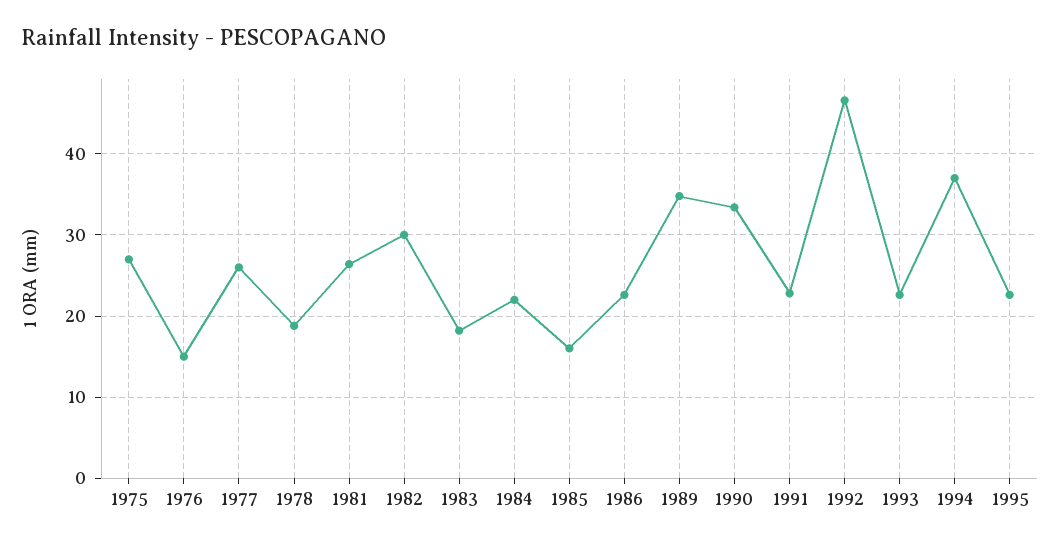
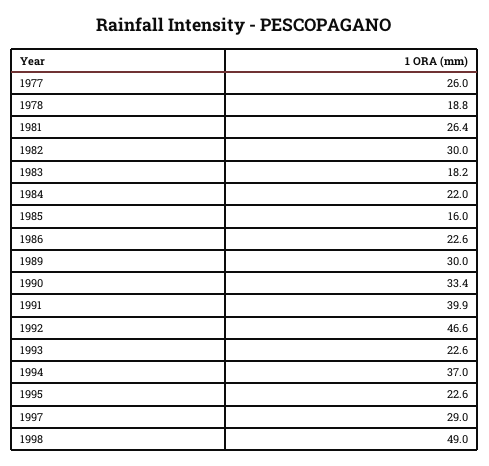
1975: 27 -> none
1976: 15 -> none
1989: 35 -> 30
1991: 23 -> 39.9
1997: none -> 29
1998: none -> 49

